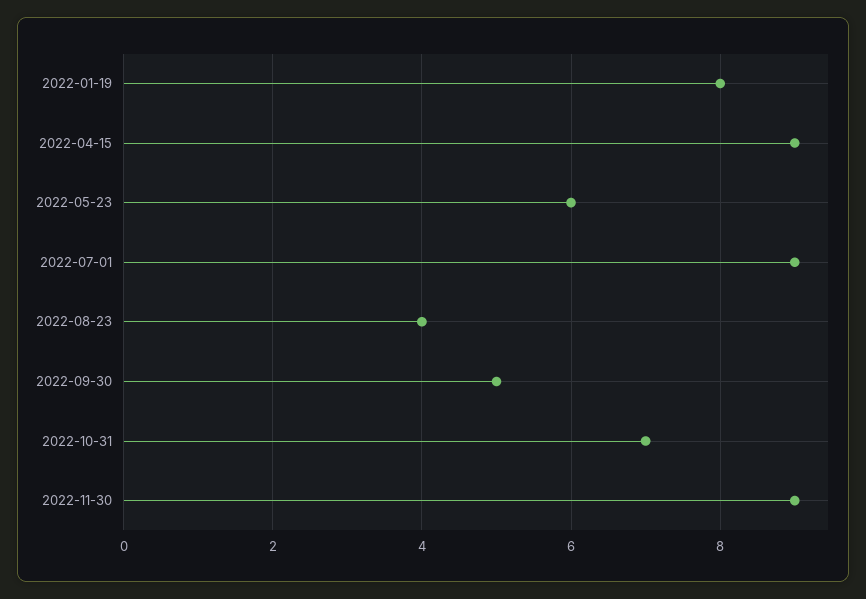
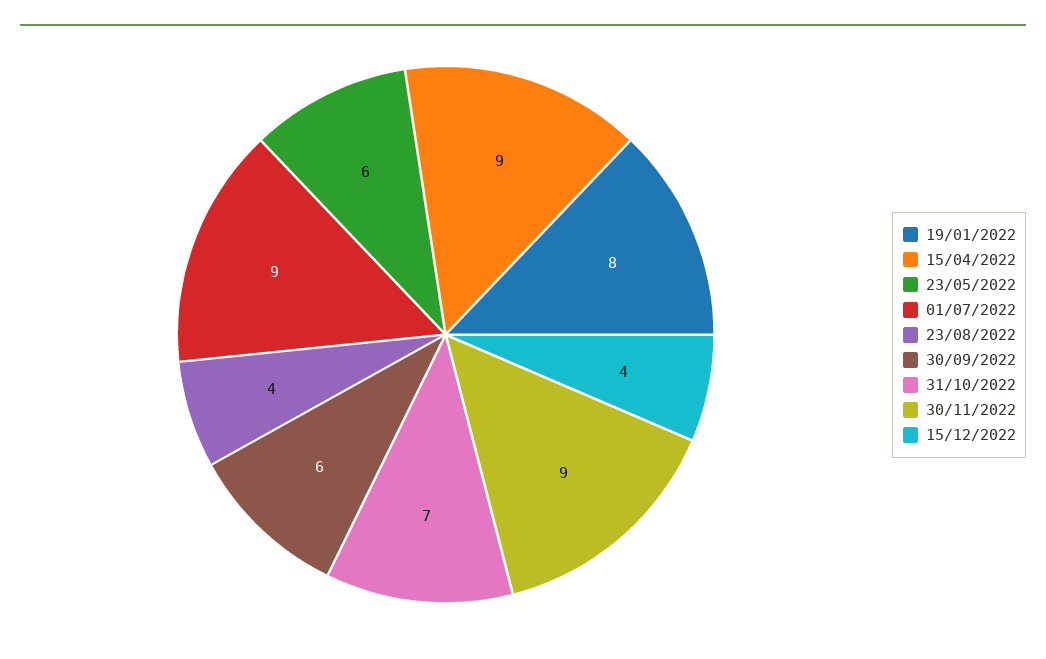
2022-09-30: 5 -> 6
15/12/2022: none -> 4

